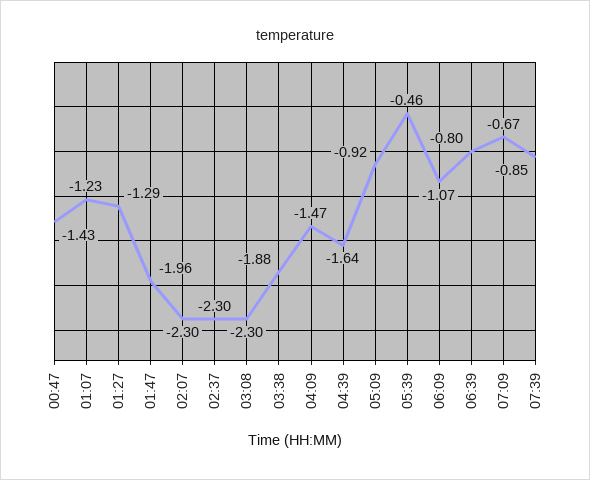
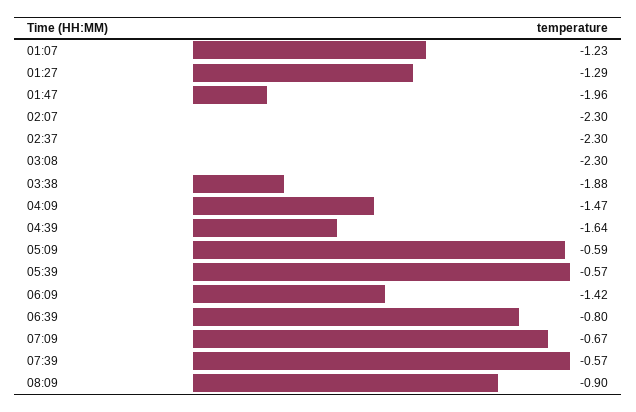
00:47: -1.43 -> none
05:09: -0.92 -> -0.59
05:39: -0.46 -> -0.57
06:09: -1.07 -> -1.42
07:39: -0.85 -> -0.57
08:09: none -> -0.9

